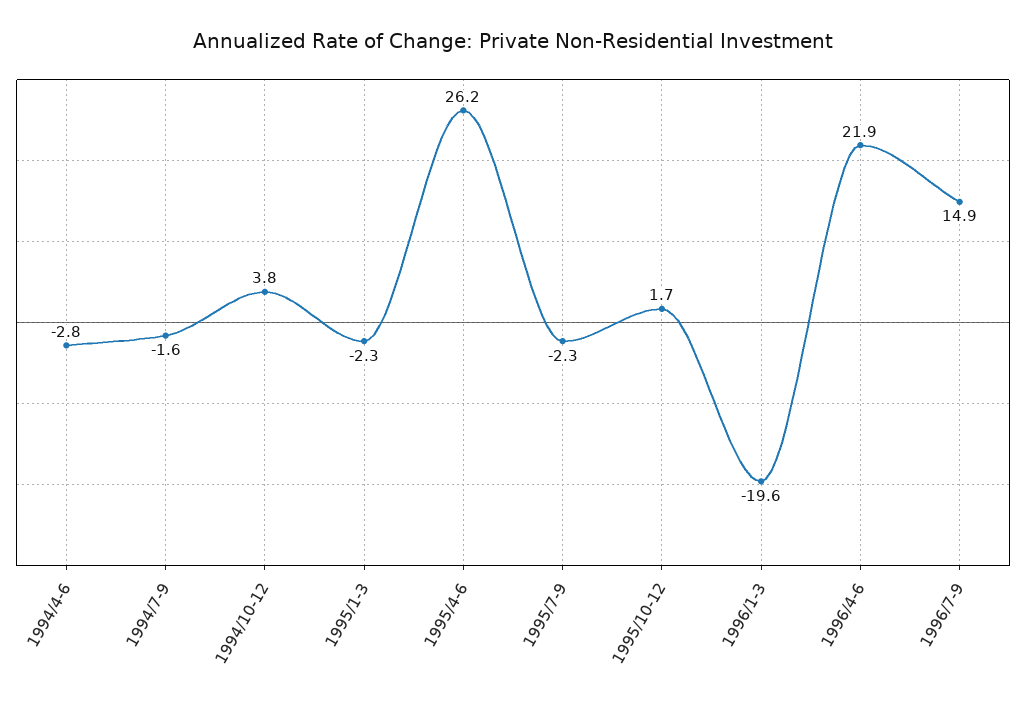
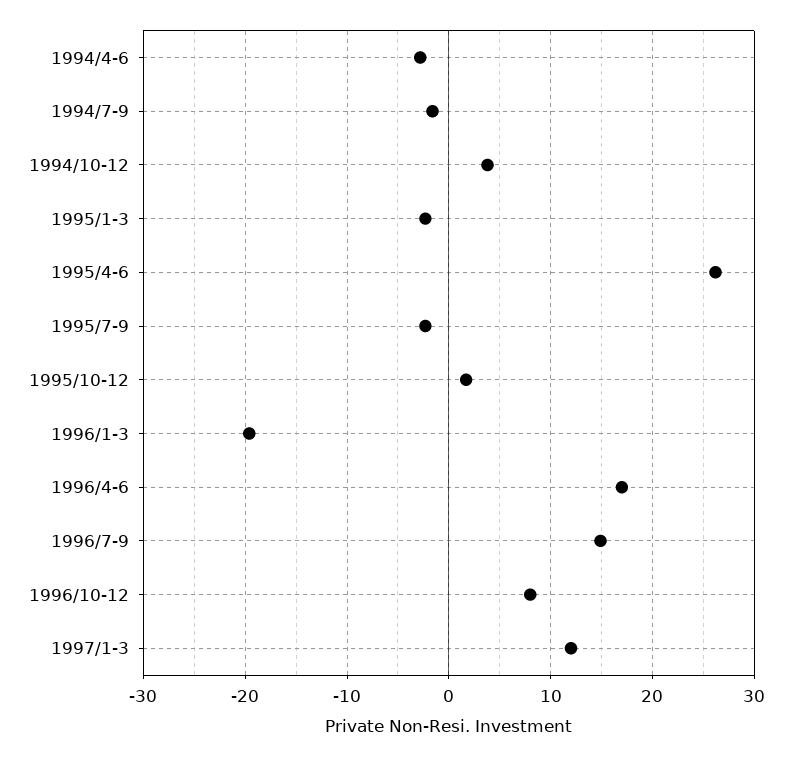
1996/4-6: 21.9 -> 17
1996/10-12: none -> 8
1997/1-3: none -> 12

